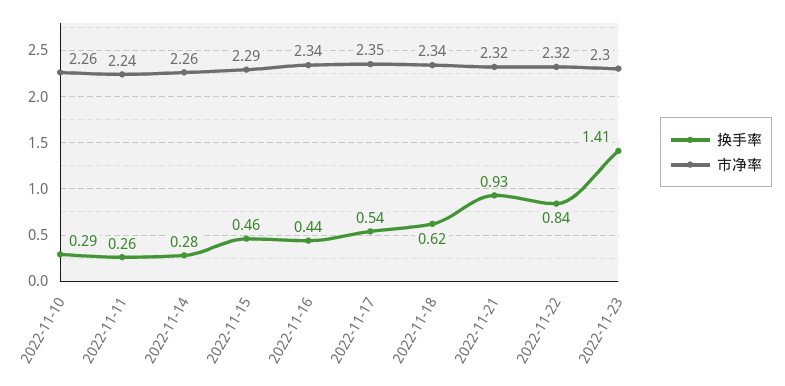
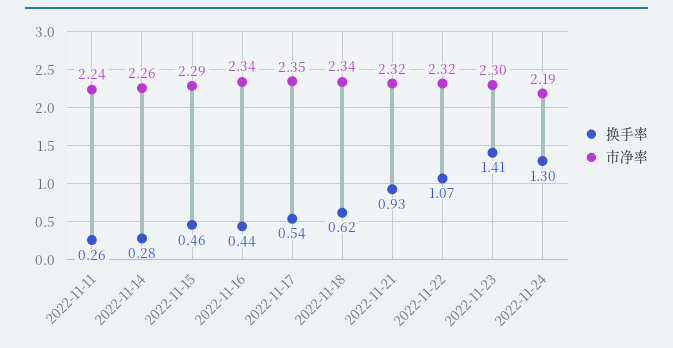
换手率, 2022-11-10: 0.29 -> none
市净率, 2022-11-10: 2.26 -> none
换手率, 2022-11-22: 0.84 -> 1.07
换手率, 2022-11-24: none -> 1.3
市净率, 2022-11-24: none -> 2.19

